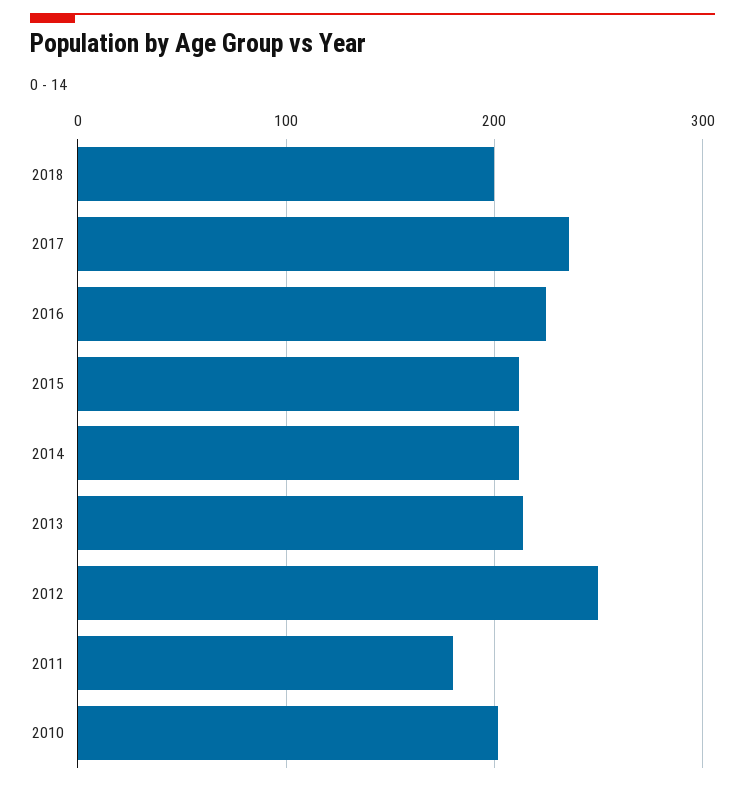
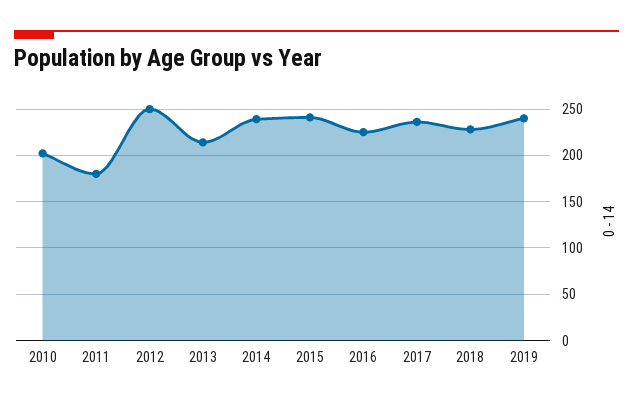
2018: 200 -> 230
2015: 210 -> 240
2014: 210 -> 240
2019: none -> 240

